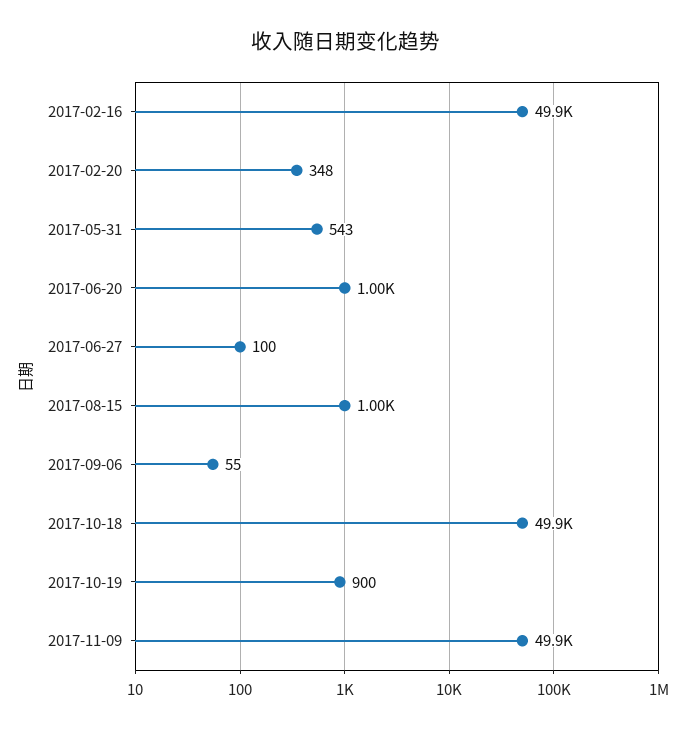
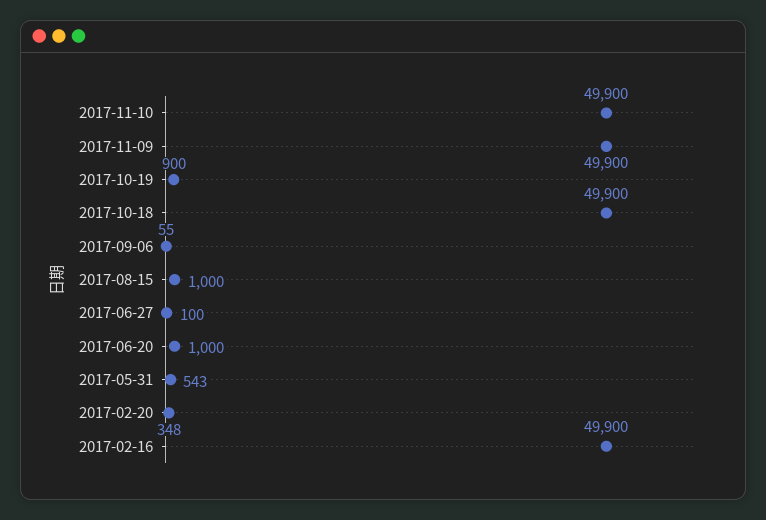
2017-11-10: none -> 49900

